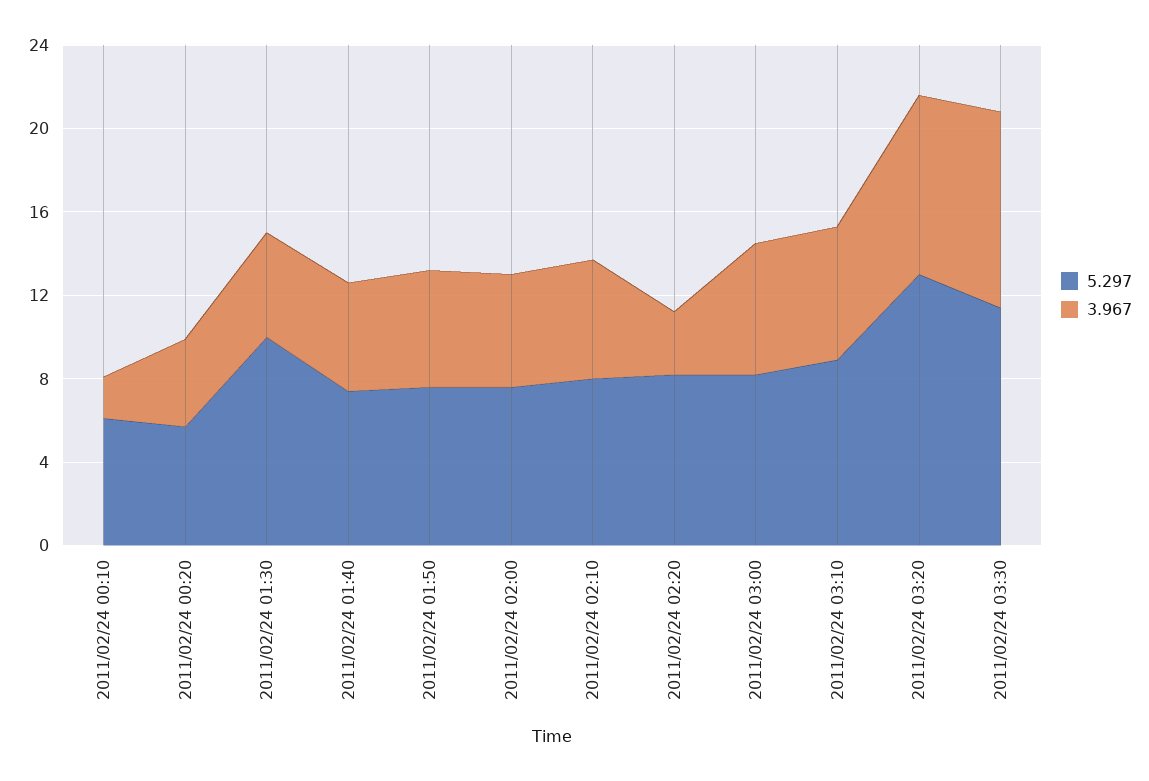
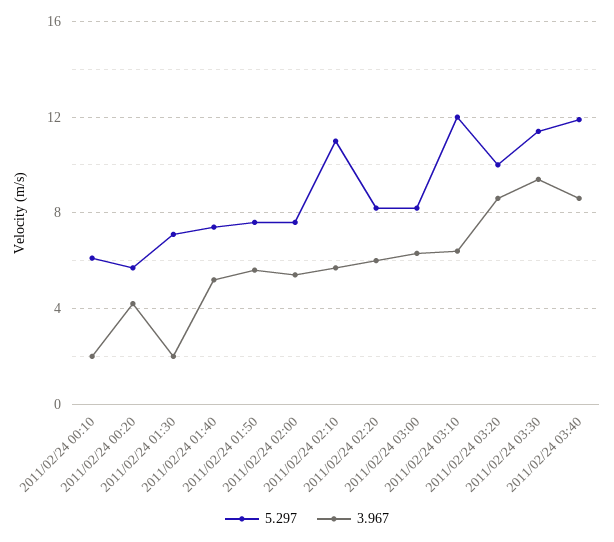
5.297, 2011/02/24 01:30: 10 -> 7
3.967, 2011/02/24 01:30: 5 -> 2
5.297, 2011/02/24 02:10: 8 -> 11
3.967, 2011/02/24 02:20: 3 -> 6
5.297, 2011/02/24 03:10: 9 -> 12
5.297, 2011/02/24 03:20: 13 -> 10
5.297, 2011/02/24 03:40: none -> 12
3.967, 2011/02/24 03:40: none -> 8.5

